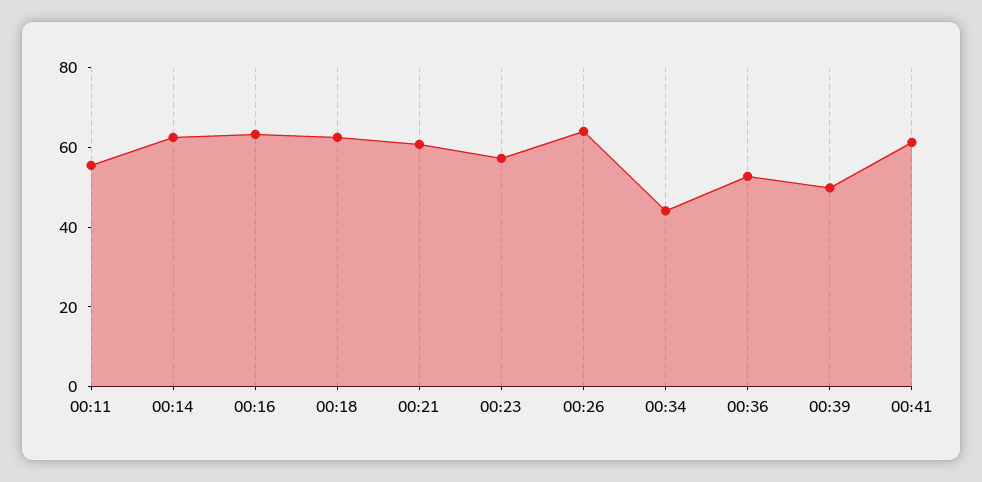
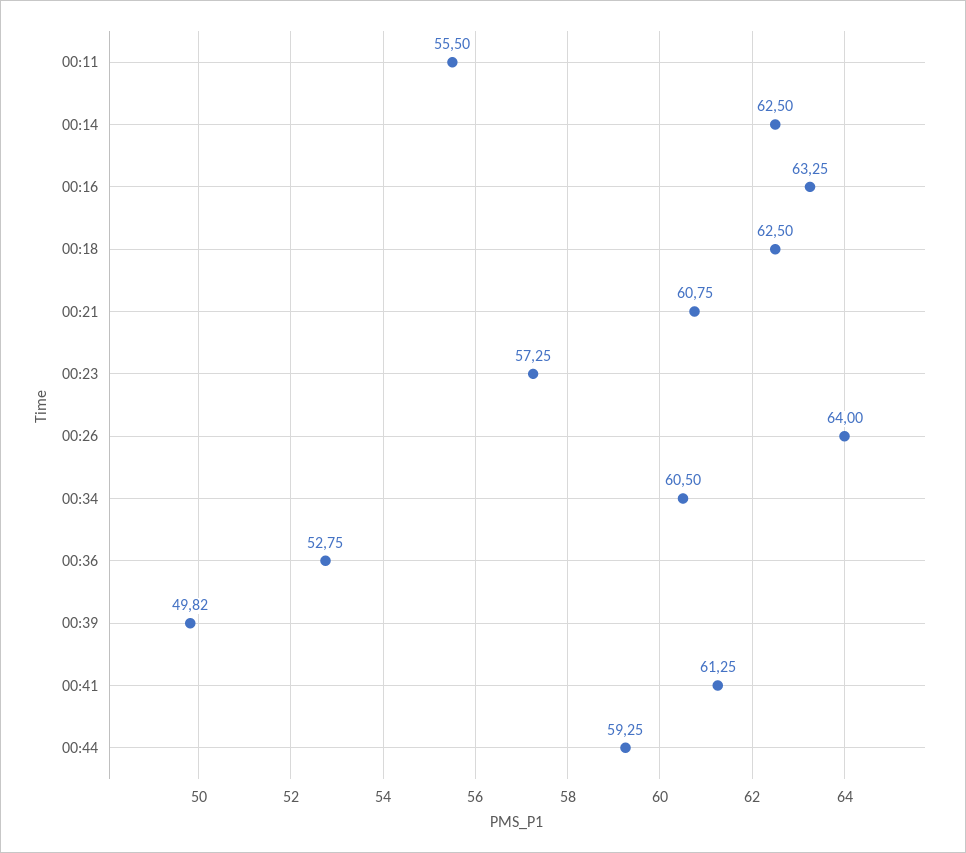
00:34: 45 -> 60.5
00:44: none -> 59.25

